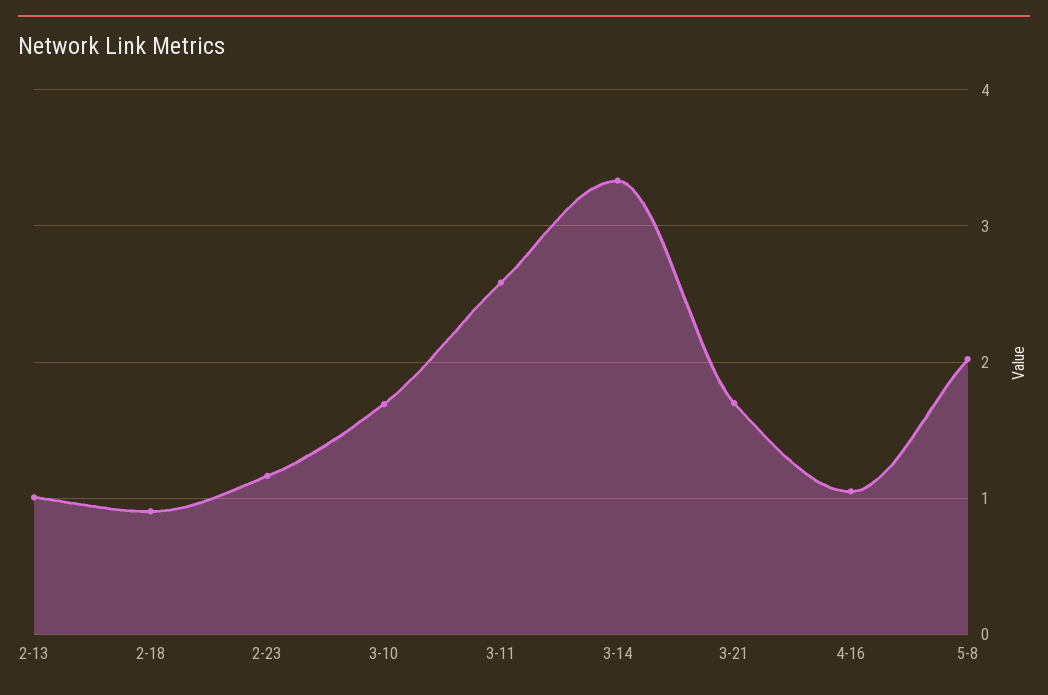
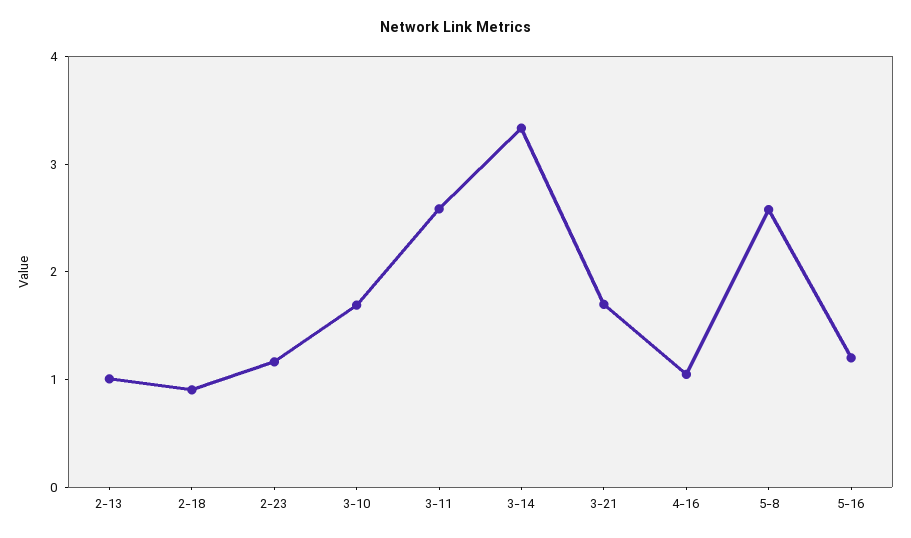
5-8: 2 -> 2.6
5-16: none -> 1.2

